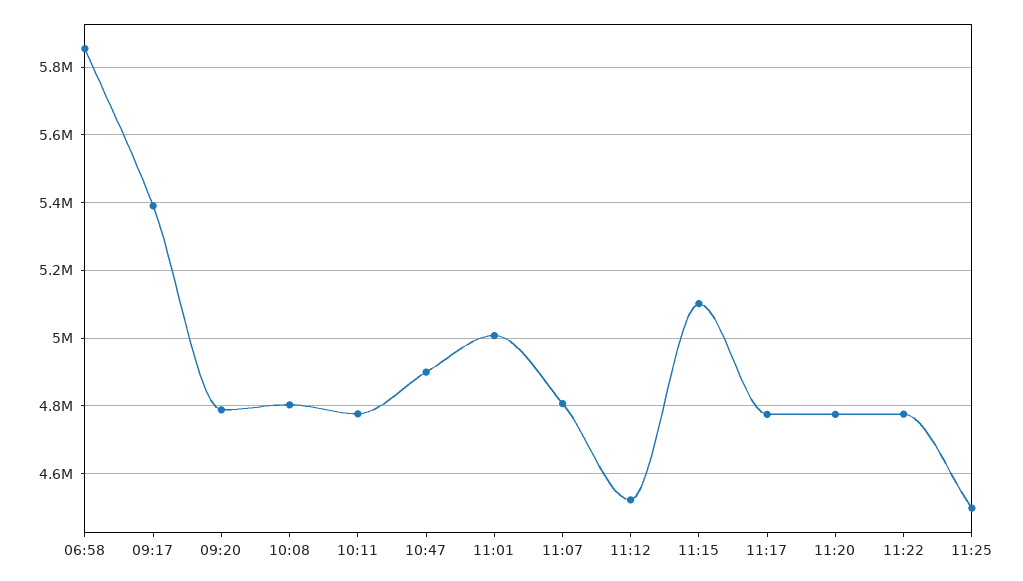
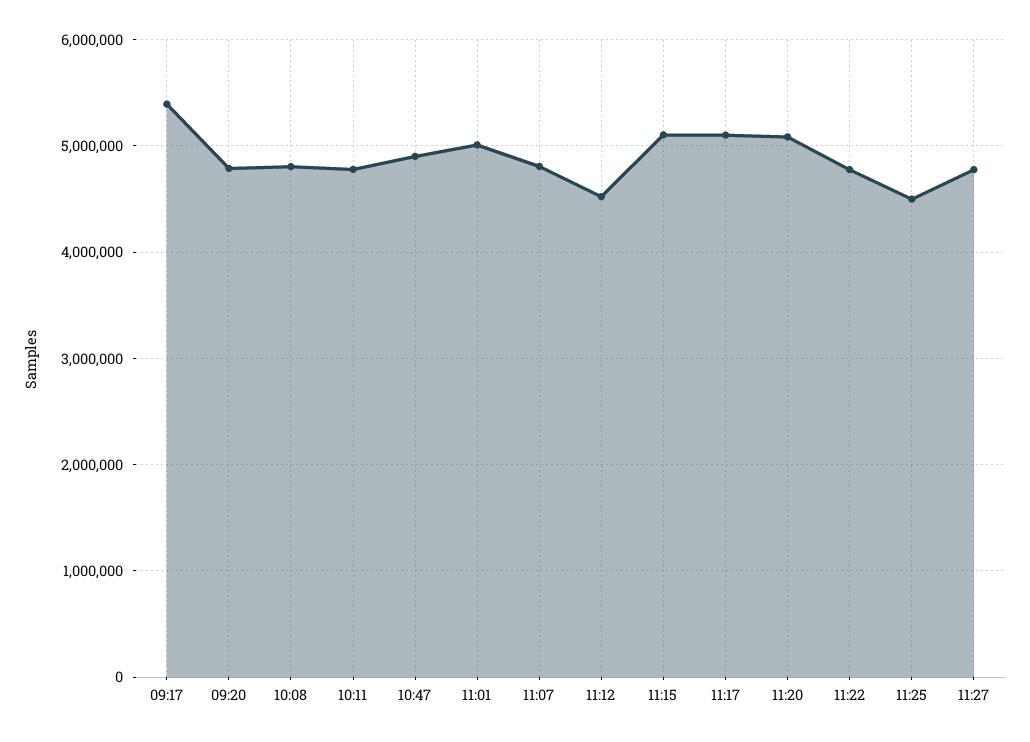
06:58: 5860000 -> none
11:17: 4780000 -> 5100000
11:20: 4780000 -> 5100000
11:27: none -> 4800000

